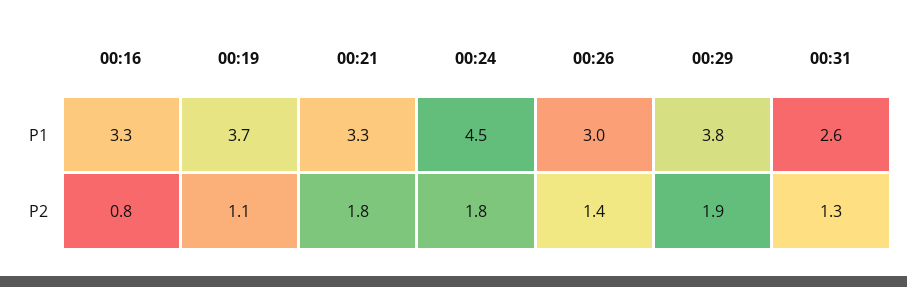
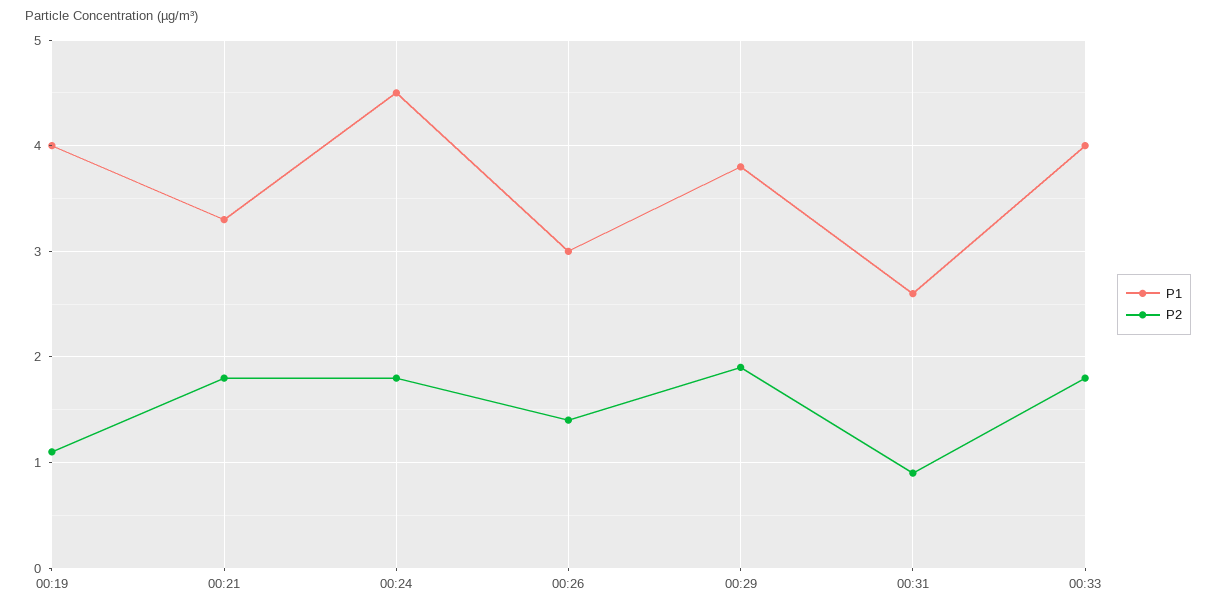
P1, 00:16: 3.3 -> none
P1, 00:19: 3.7 -> 4
P2, 00:16: 0.8 -> none
P2, 00:31: 1.3 -> 0.9
P1, 00:33: none -> 4
P2, 00:33: none -> 1.8

